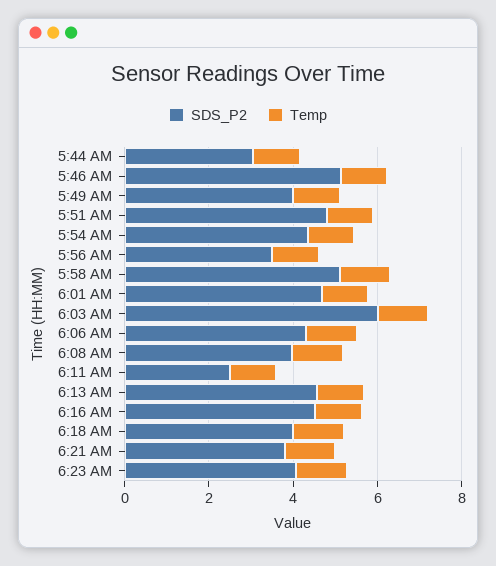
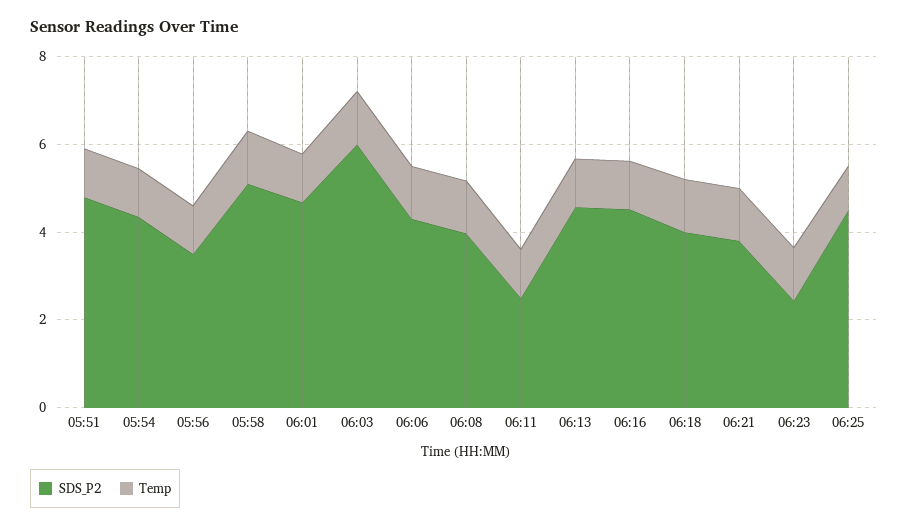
SDS_P2, 5:44 AM: 3 -> none
Temp, 5:44 AM: 1 -> none
SDS_P2, 5:46 AM: 5 -> none
Temp, 5:46 AM: 1 -> none
SDS_P2, 5:49 AM: 4 -> none
Temp, 5:49 AM: 1 -> none
SDS_P2, 6:23 AM: 4 -> 2.5
SDS_P2, 06:25: none -> 4.5
Temp, 06:25: none -> 1

